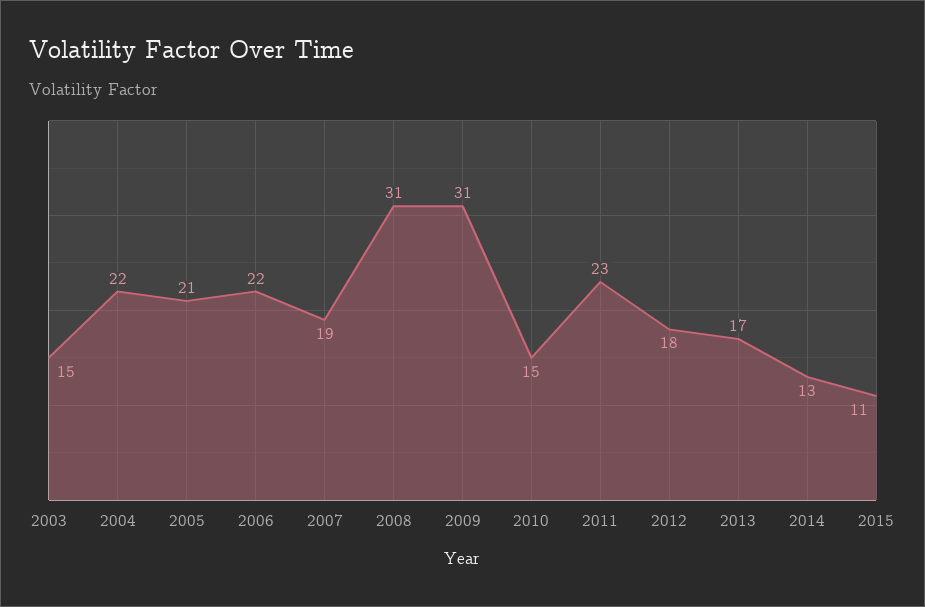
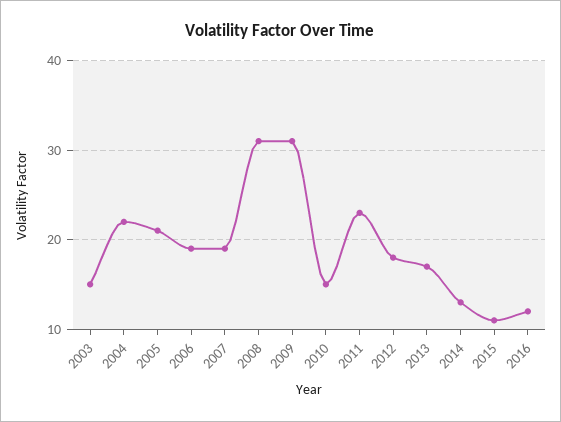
2006: 22 -> 19
2016: none -> 12

